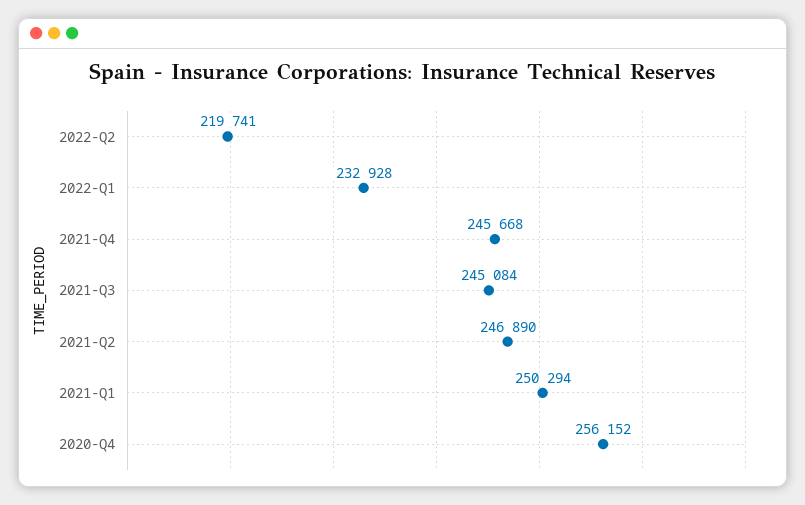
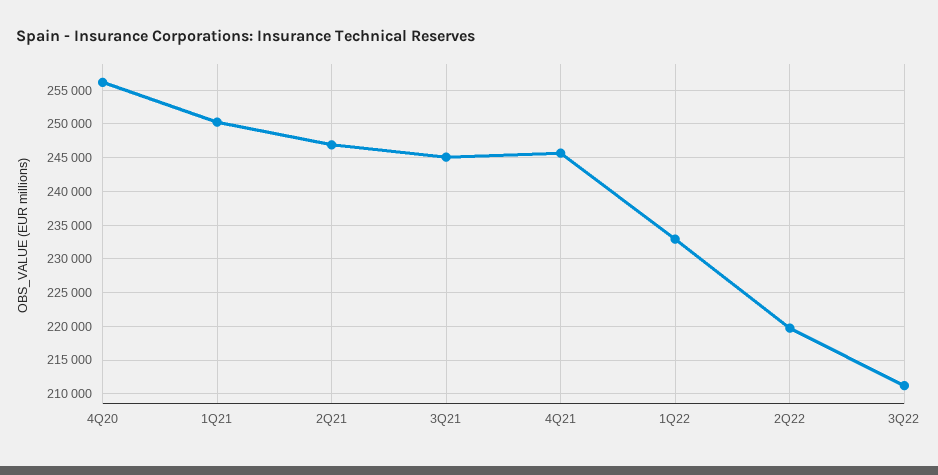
3Q22: none -> 211000

